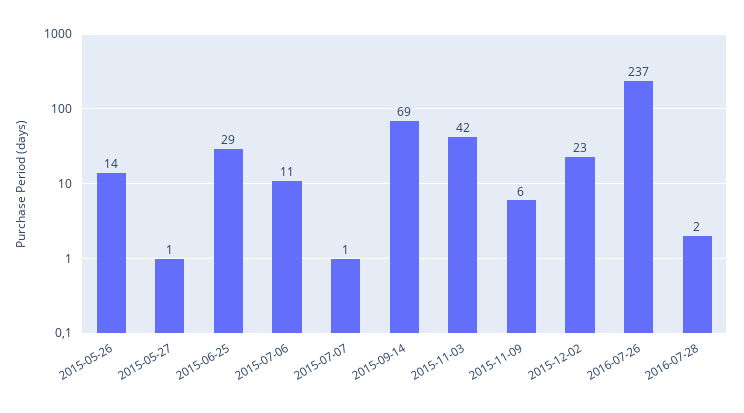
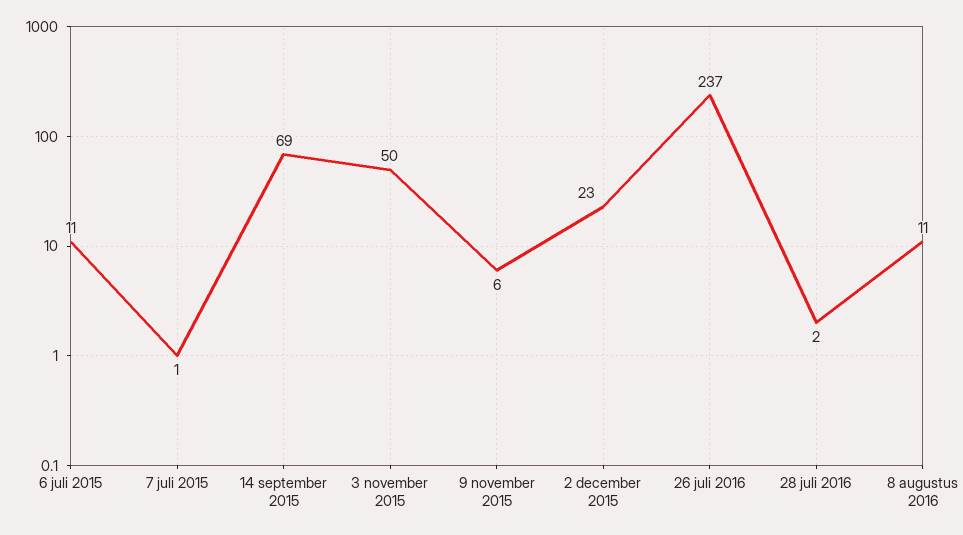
2015-05-26: 14 -> none
2015-05-27: 1 -> none
2015-06-25: 29 -> none
2015-11-03: 42 -> 50
8 augustus 2016: none -> 11

